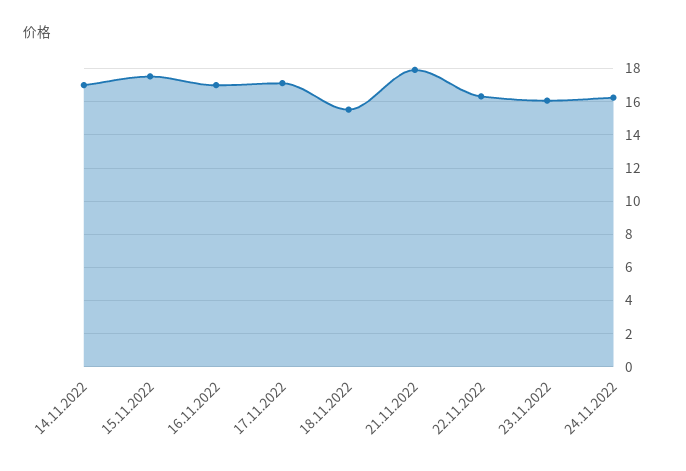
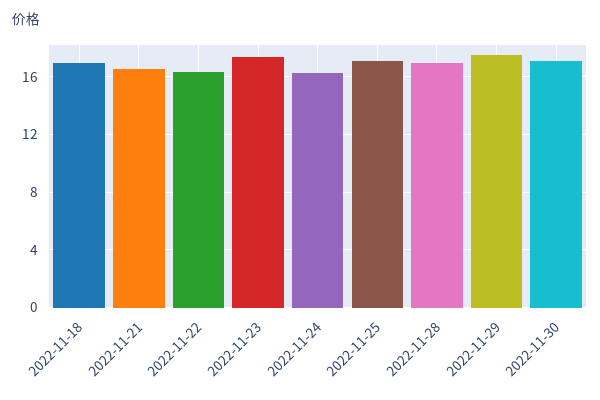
14.11.2022: 17 -> none
15.11.2022: 17.5 -> none
16.11.2022: 17 -> none
17.11.2022: 17 -> none
18.11.2022: 15.5 -> 17
21.11.2022: 18 -> 16.5
23.11.2022: 16 -> 17.5
2022-11-25: none -> 17
2022-11-28: none -> 17
2022-11-29: none -> 17.5
2022-11-30: none -> 17

